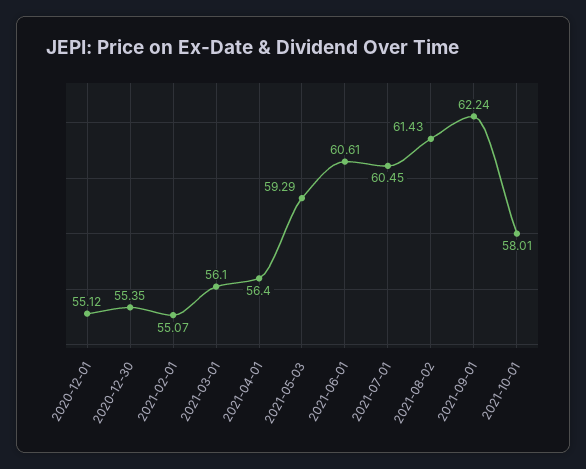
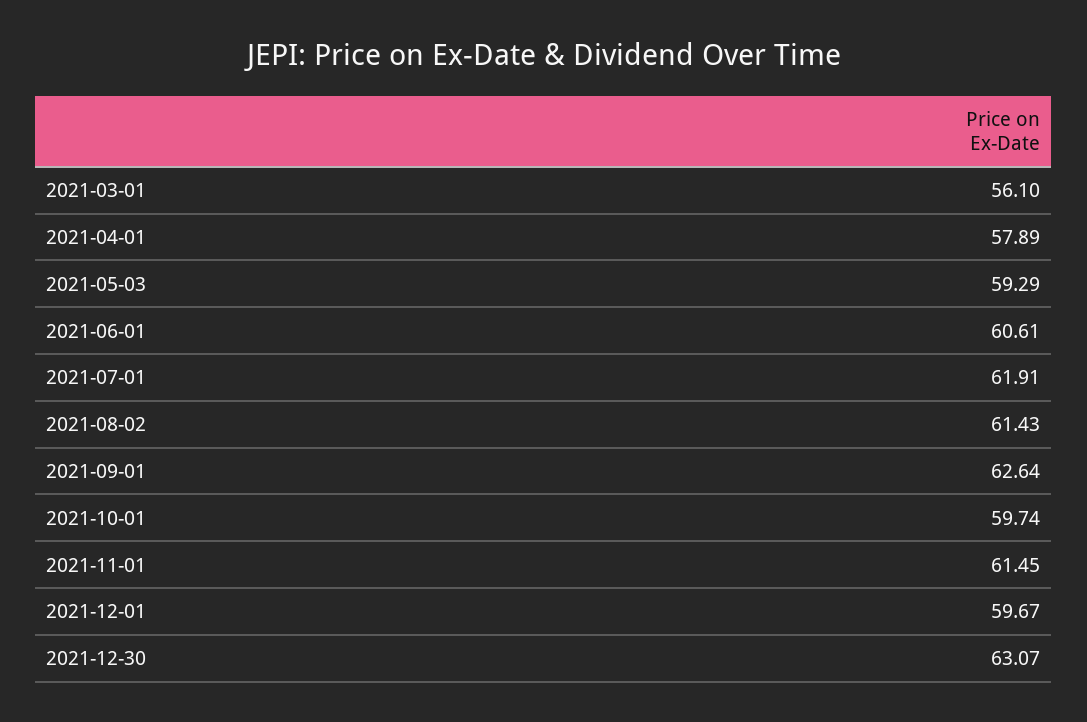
2020-12-01: 55.12 -> none
2020-12-30: 55.35 -> none
2021-02-01: 55.07 -> none
2021-04-01: 56.4 -> 57.89
2021-07-01: 60.45 -> 61.91
2021-09-01: 62.24 -> 62.64
2021-10-01: 58.01 -> 59.74
2021-11-01: none -> 61.45
2021-12-01: none -> 59.67
2021-12-30: none -> 63.07

